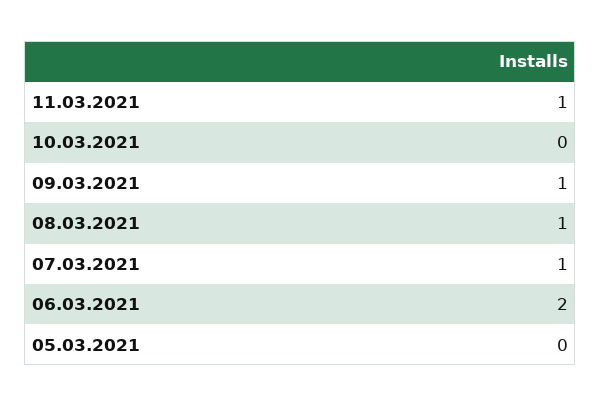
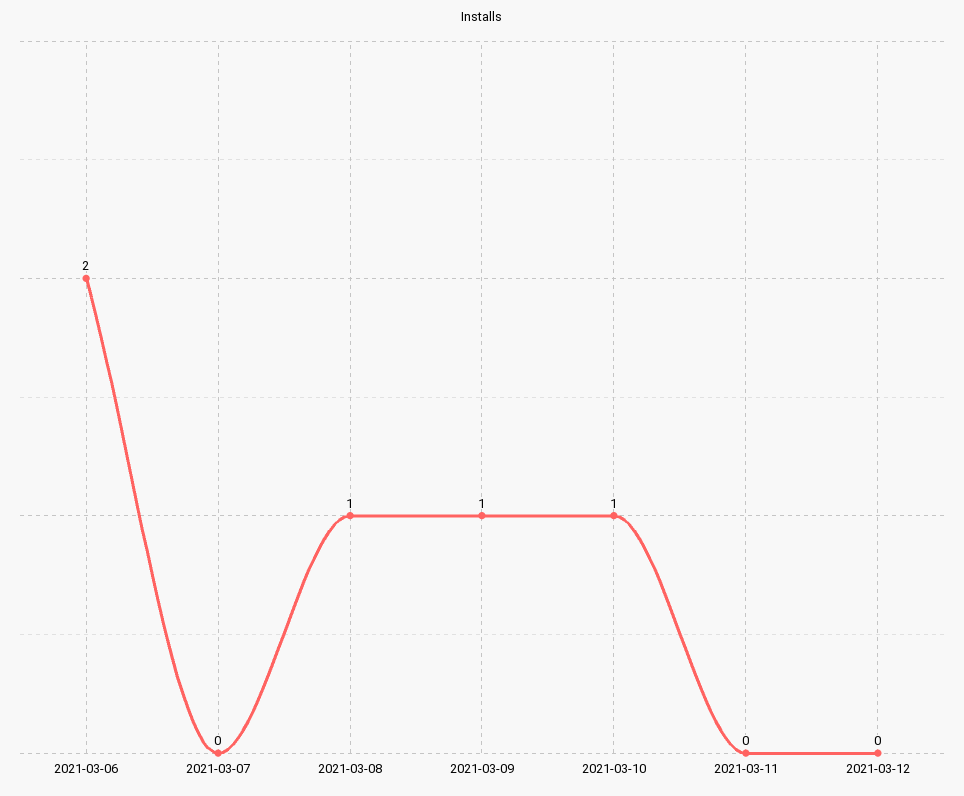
11.03.2021: 1 -> 0
10.03.2021: 0 -> 1
07.03.2021: 1 -> 0
05.03.2021: 0 -> none
2021-03-12: none -> 0

